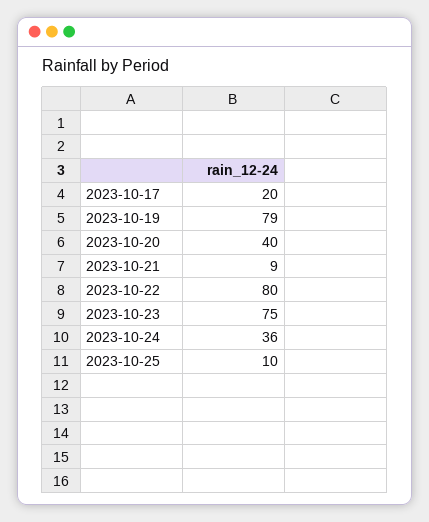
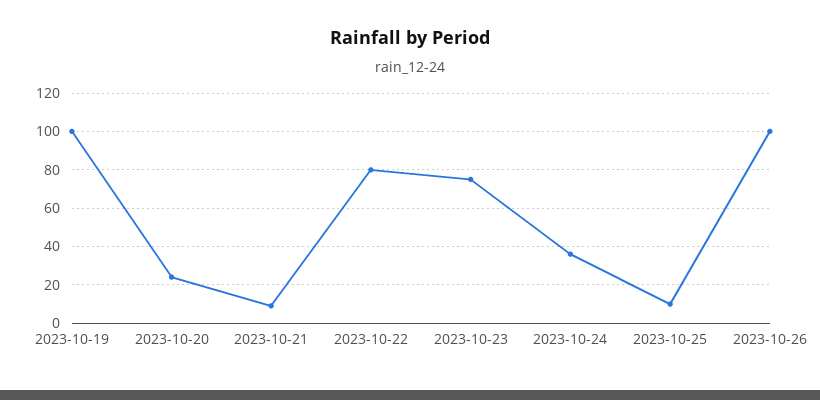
2023-10-17: 20 -> none
2023-10-19: 79 -> 100
2023-10-20: 40 -> 25
2023-10-26: none -> 100

